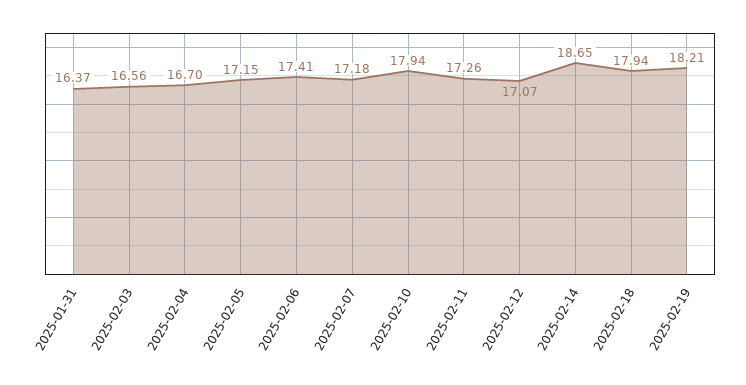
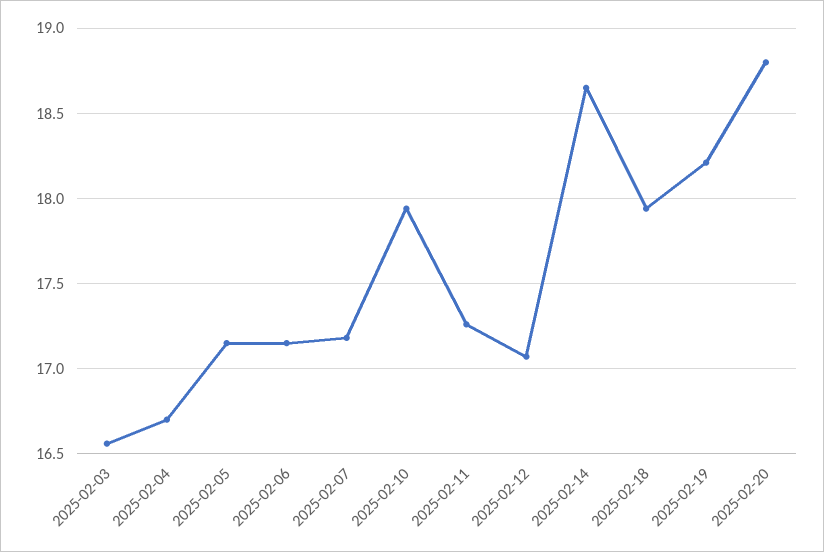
2025-01-31: 16.37 -> none
2025-02-06: 17.41 -> 17.15
2025-02-20: none -> 18.8

